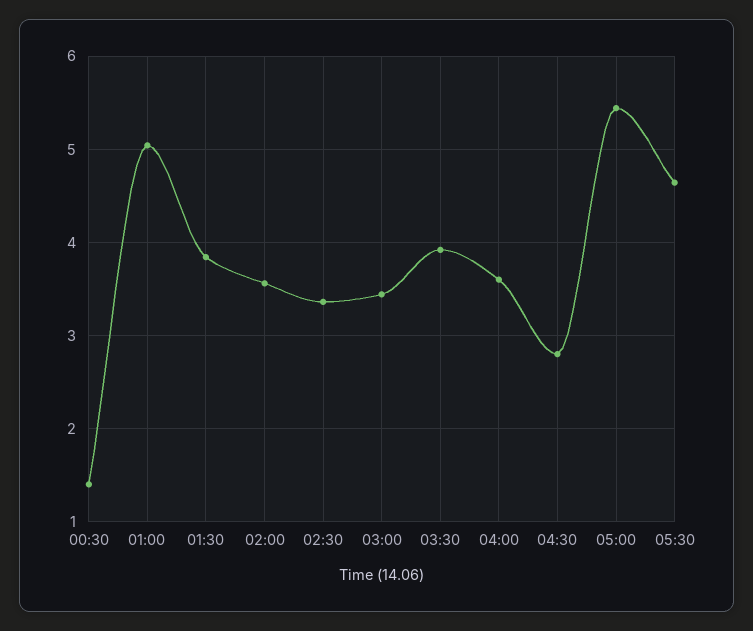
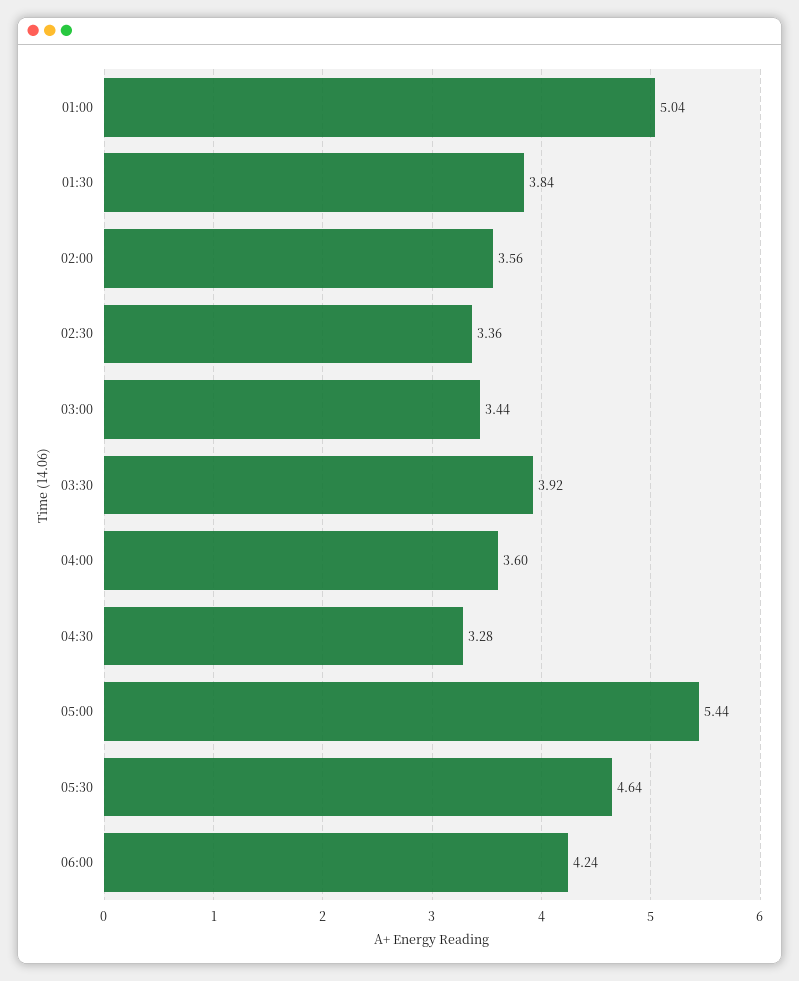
00:30: 1.4 -> none
04:30: 2.8 -> 3.28
06:00: none -> 4.24

